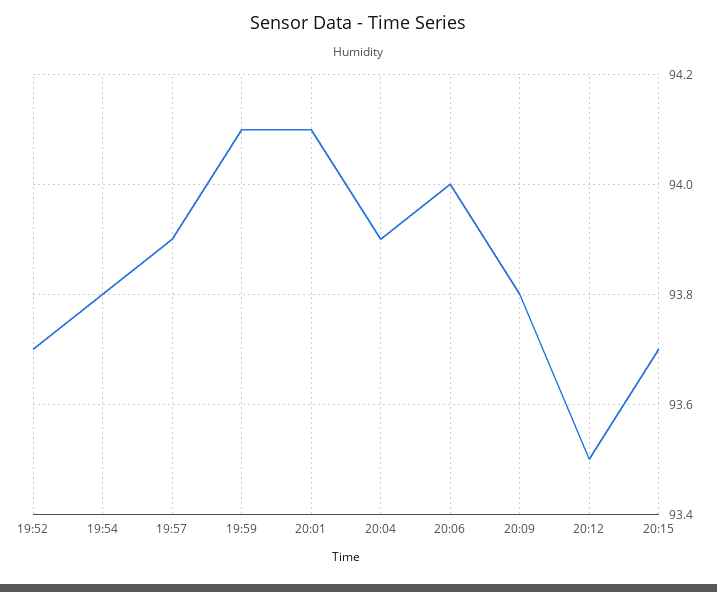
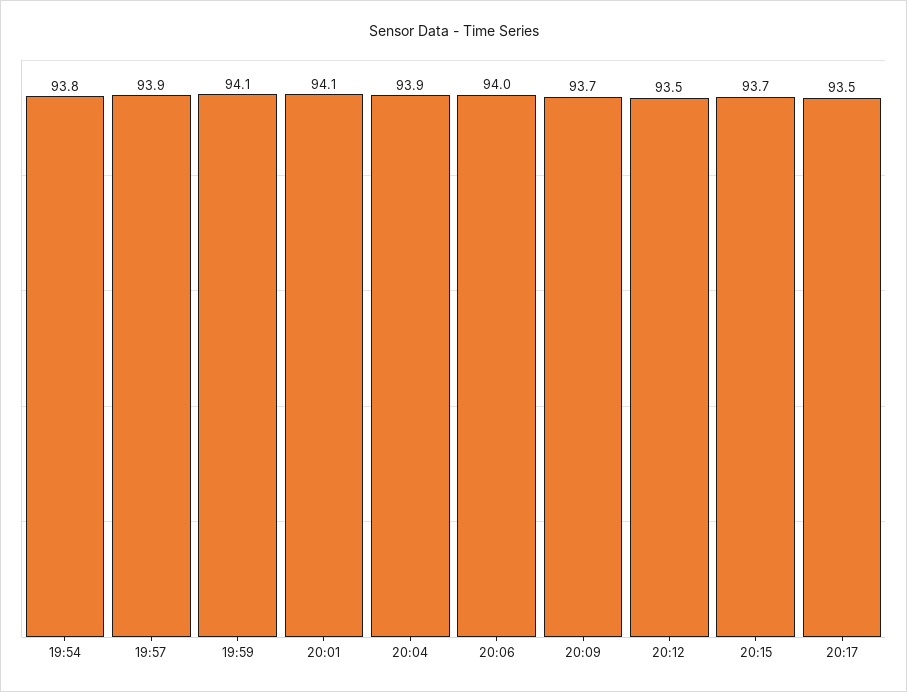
19:52: 93.7 -> none
20:09: 93.8 -> 93.7
20:17: none -> 93.5

